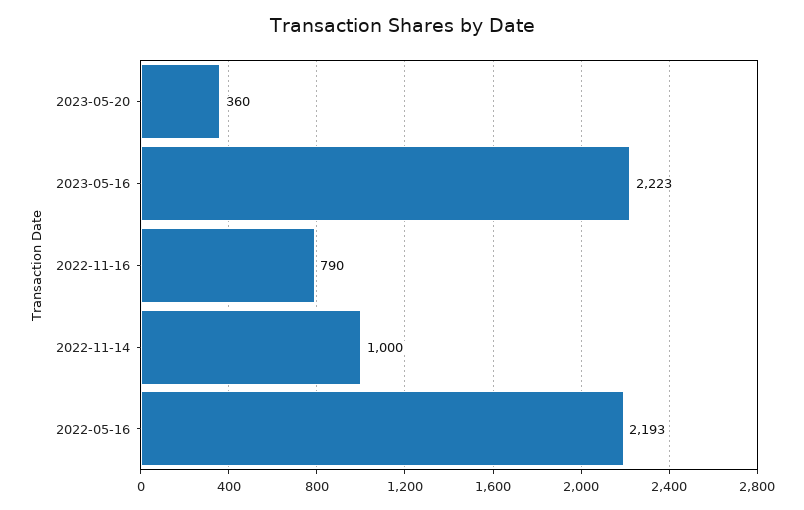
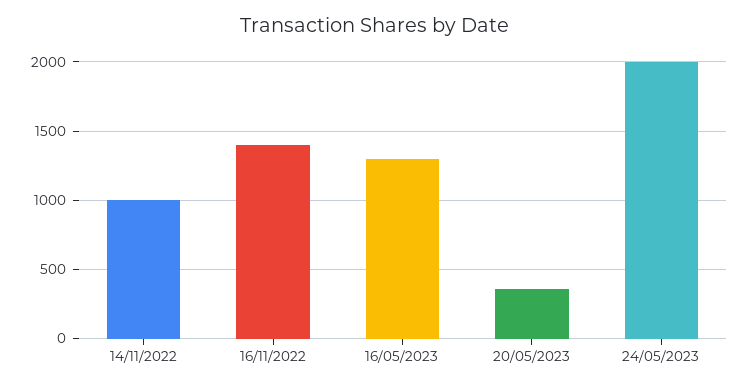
2023-05-16: 2223 -> 1300
2022-11-16: 790 -> 1400
2022-05-16: 2193 -> none
24/05/2023: none -> 2000

